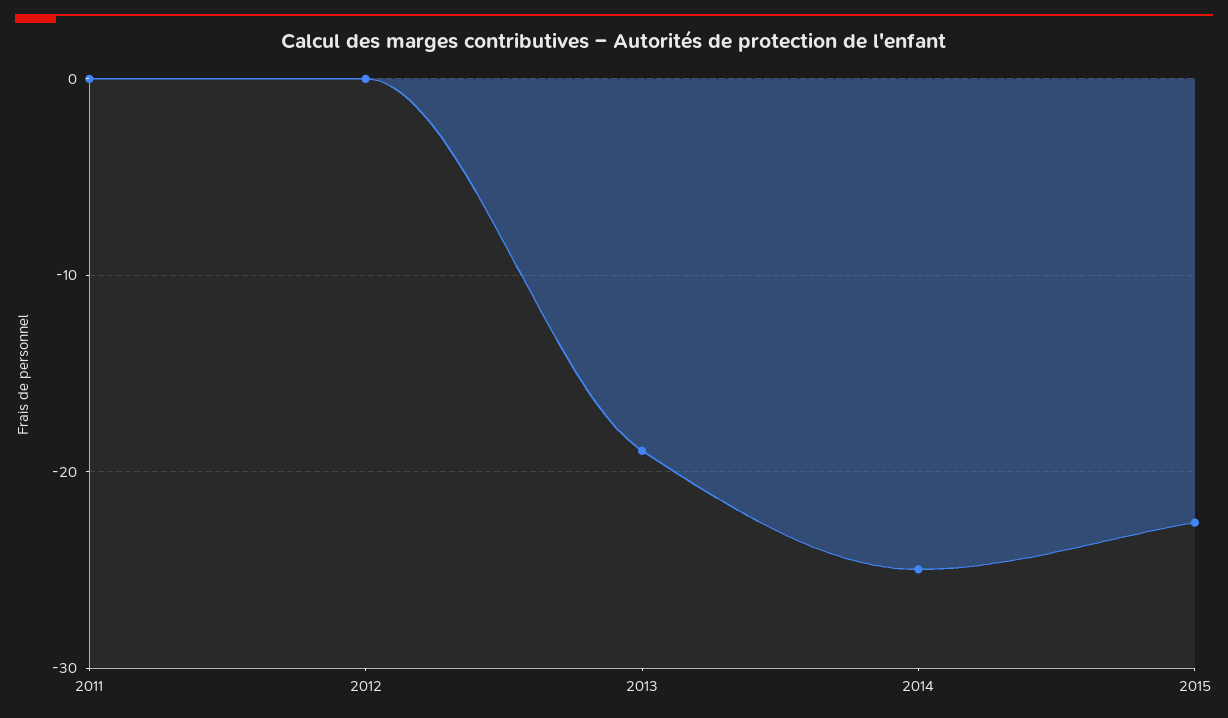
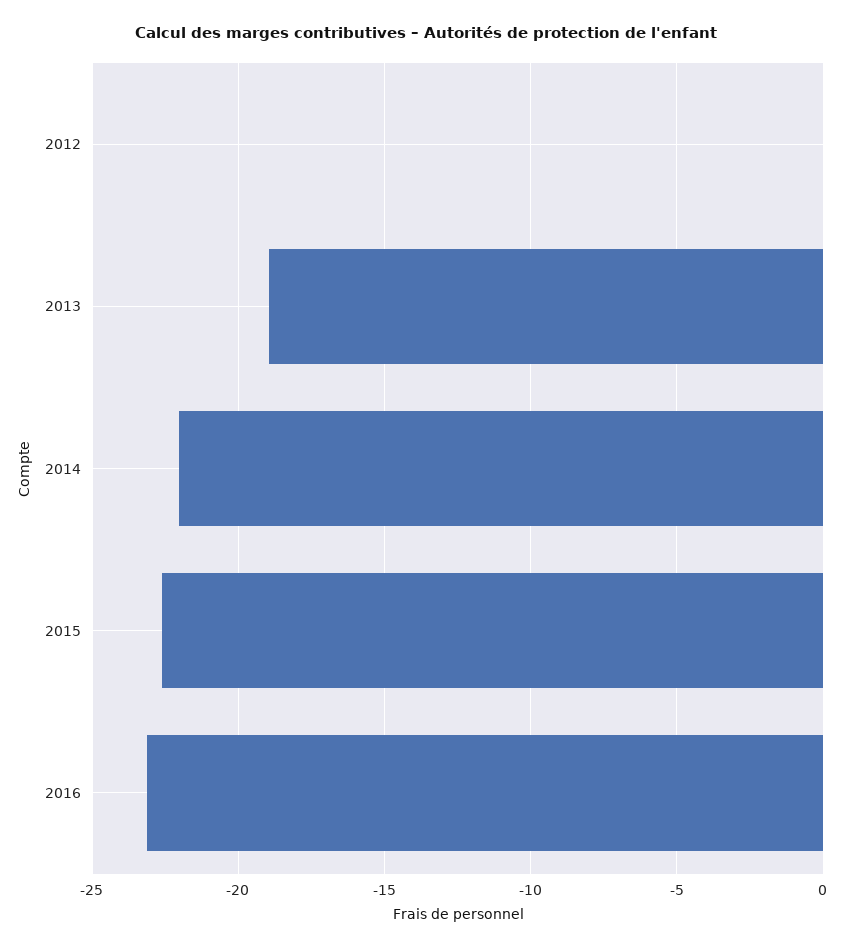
2011: 0 -> none
2014: -25 -> -22
2016: none -> -23

